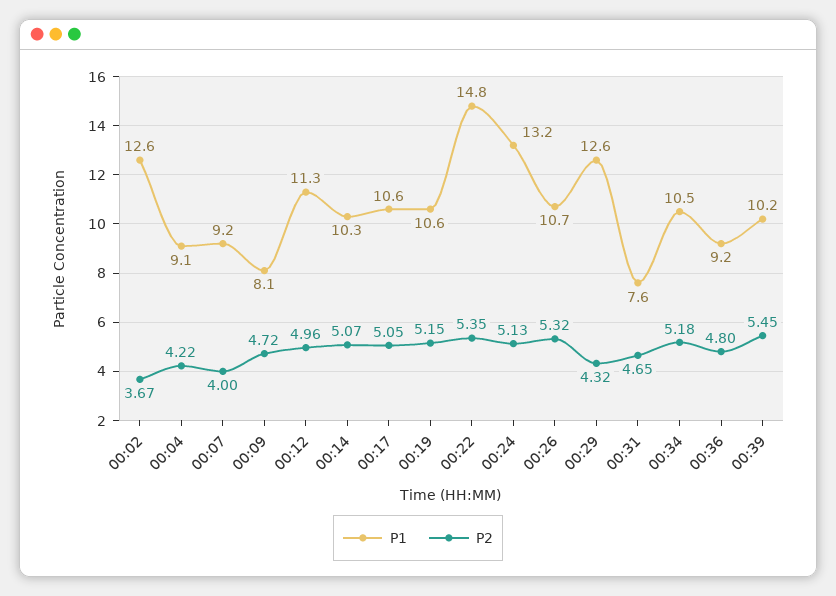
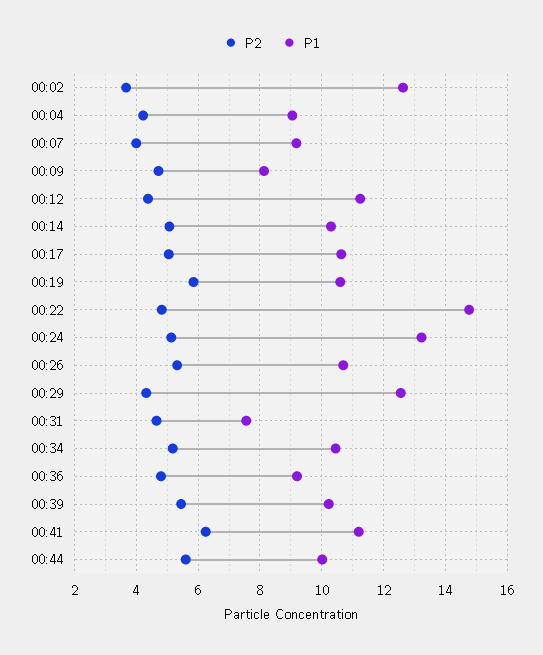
P2, 00:12: 4.96 -> 4.4
P2, 00:19: 5.15 -> 5.8
P2, 00:22: 5.35 -> 4.8
P2, 00:41: none -> 6.2
P1, 00:41: none -> 11.2
P2, 00:44: none -> 5.6
P1, 00:44: none -> 10

